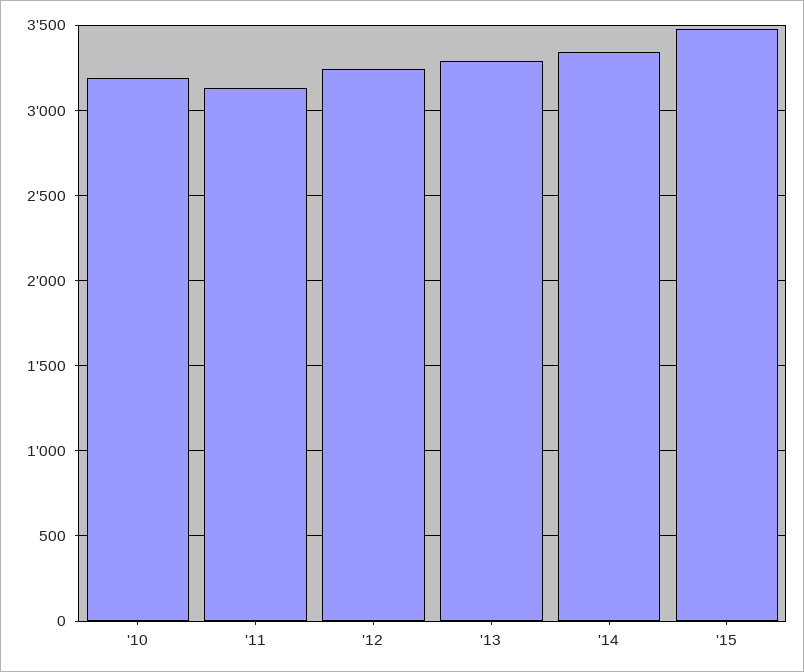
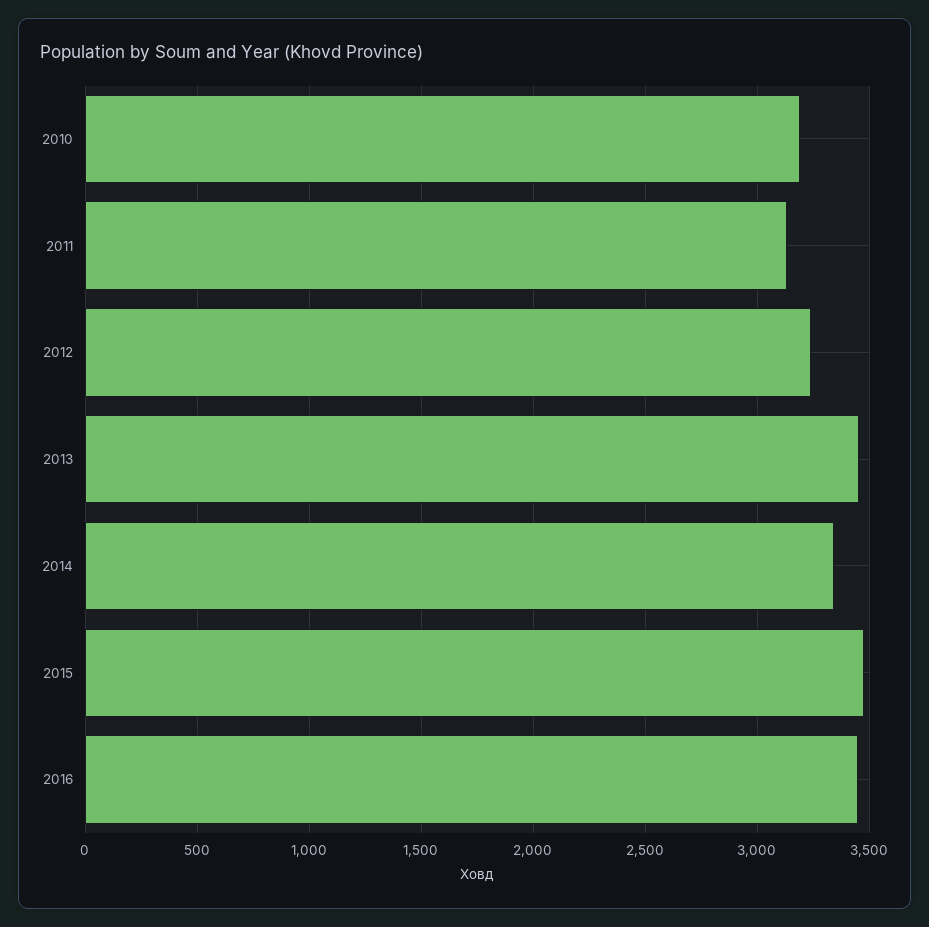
'13: 3300 -> 3450
2016: none -> 3450

